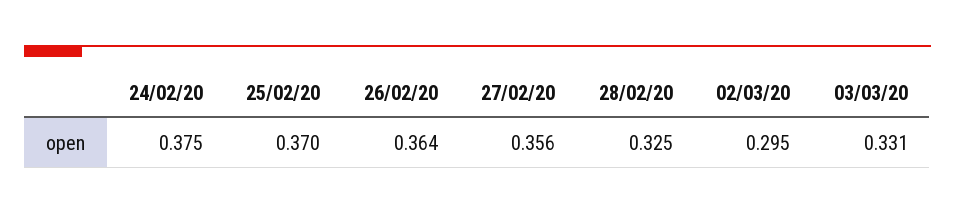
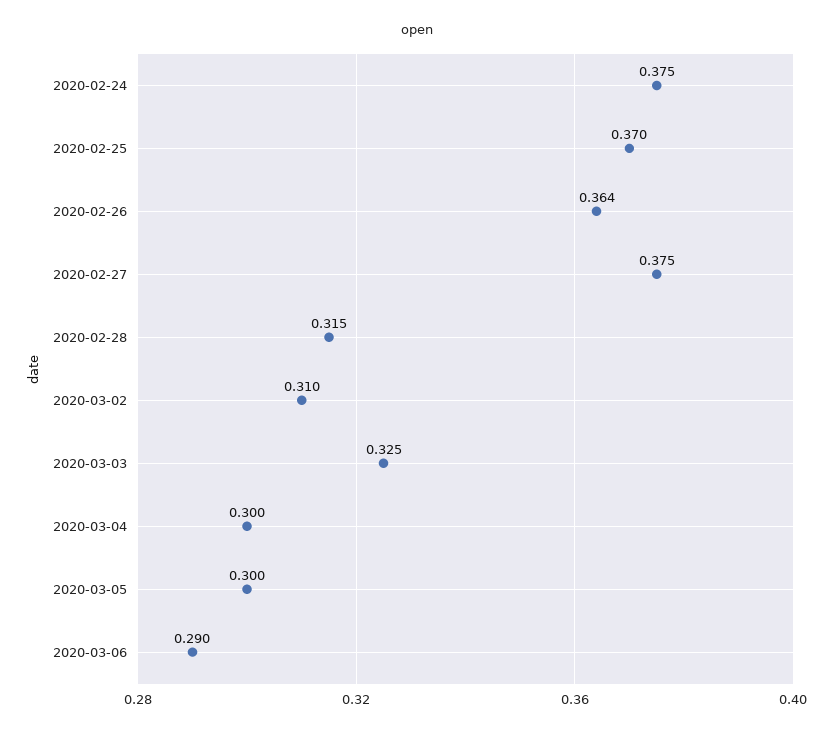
27/02/20: 0.356 -> 0.375
28/02/20: 0.325 -> 0.315
02/03/20: 0.295 -> 0.31
03/03/20: 0.331 -> 0.325
2020-03-04: none -> 0.3
2020-03-05: none -> 0.3
2020-03-06: none -> 0.29

